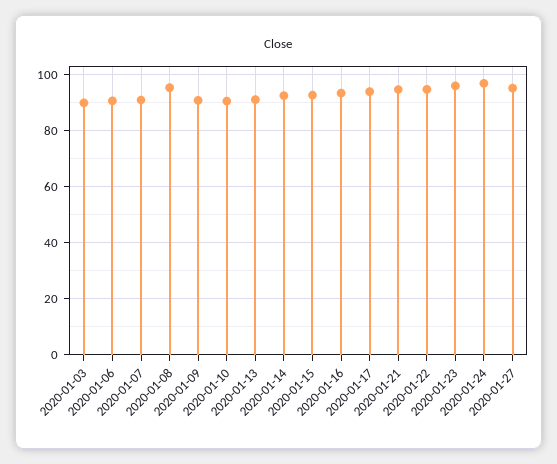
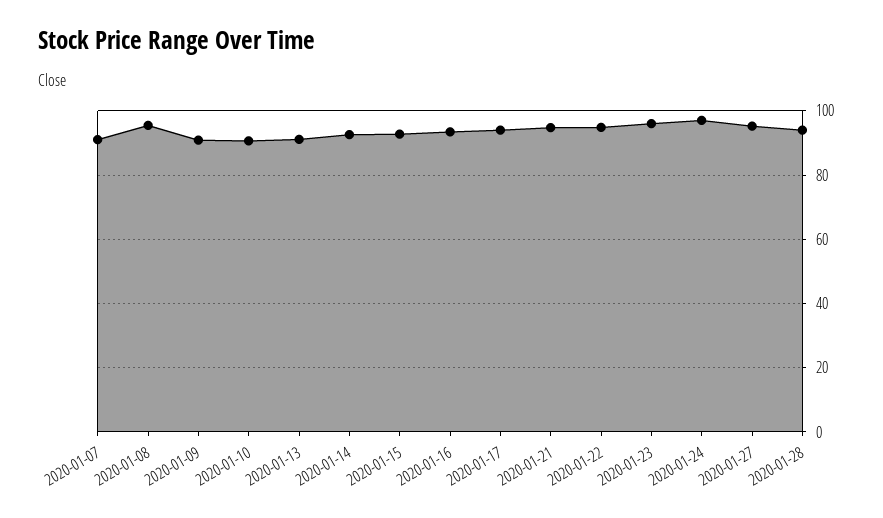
2020-01-03: 90 -> none
2020-01-06: 90 -> none
2020-01-28: none -> 94

